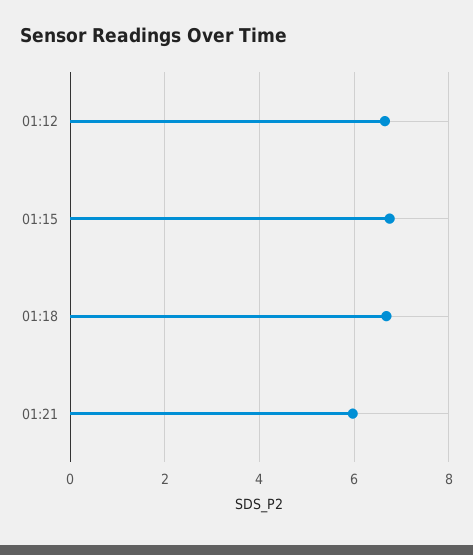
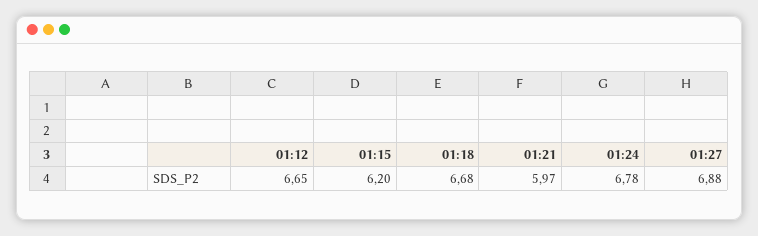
01:15: 6.8 -> 6.2
01:24: none -> 6.78
01:27: none -> 6.88

